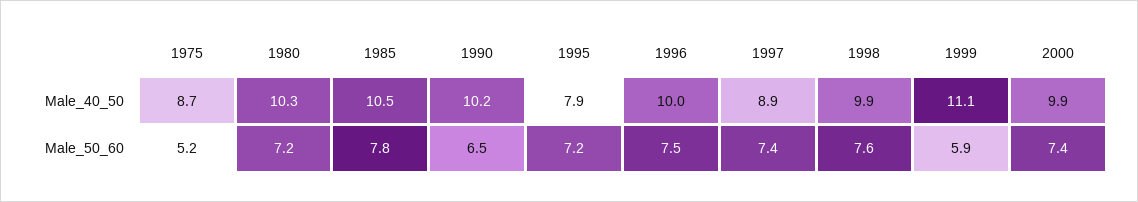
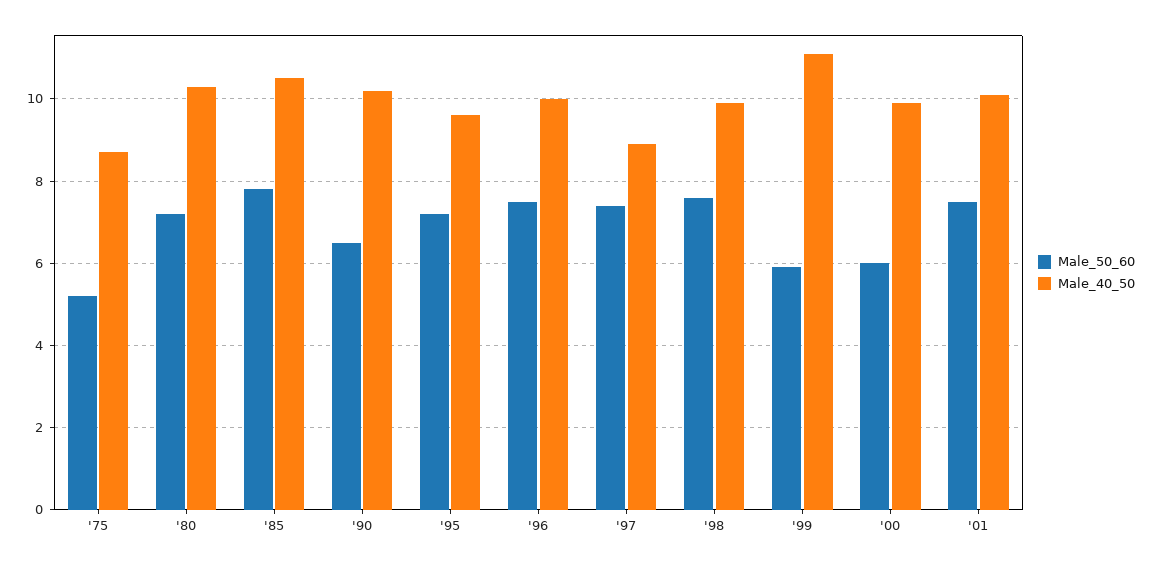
Male_40_50, 1995: 7.9 -> 9.5
Male_50_60, 2000: 7.4 -> 6
Male_50_60, '01: none -> 7.5
Male_40_50, '01: none -> 10

